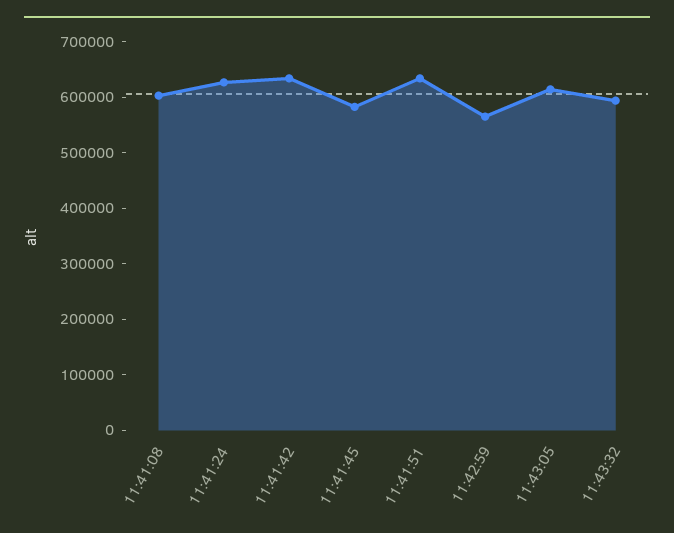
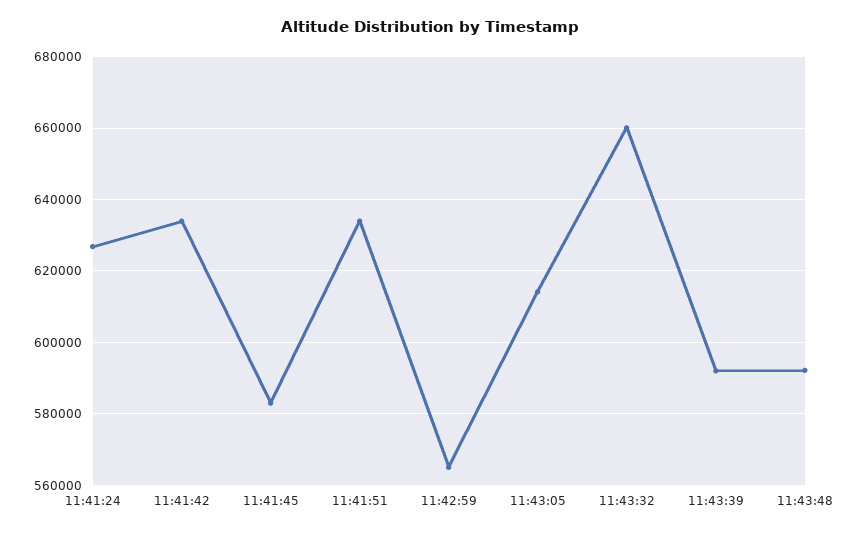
11:41:08: 600000 -> none
11:43:32: 600000 -> 660000
11:43:39: none -> 592000
11:43:48: none -> 592000

